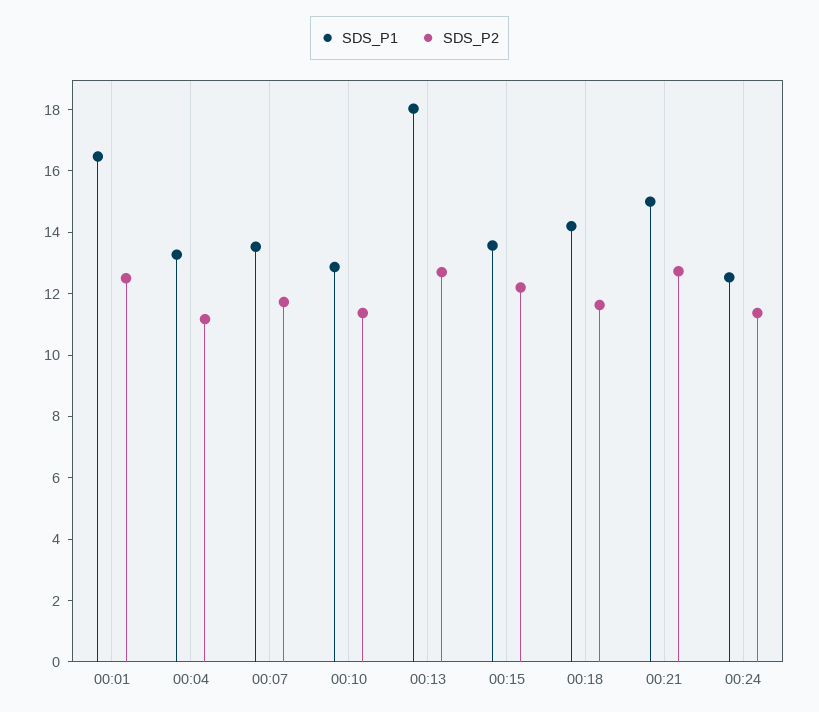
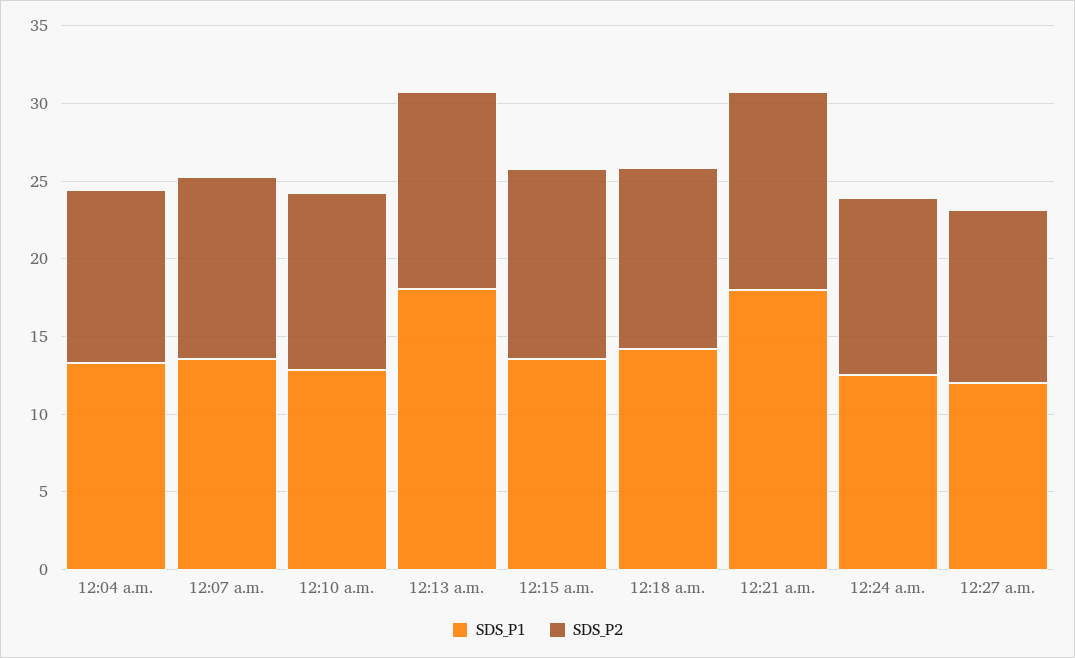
SDS_P1, 00:01: 16.5 -> none
SDS_P2, 00:01: 12.5 -> none
SDS_P1, 00:21: 15 -> 18
SDS_P1, 12:27 a.m.: none -> 12
SDS_P2, 12:27 a.m.: none -> 11

